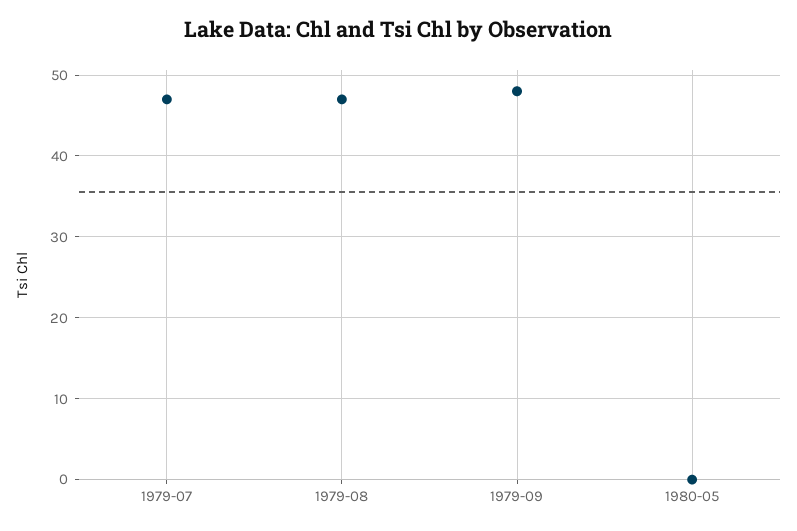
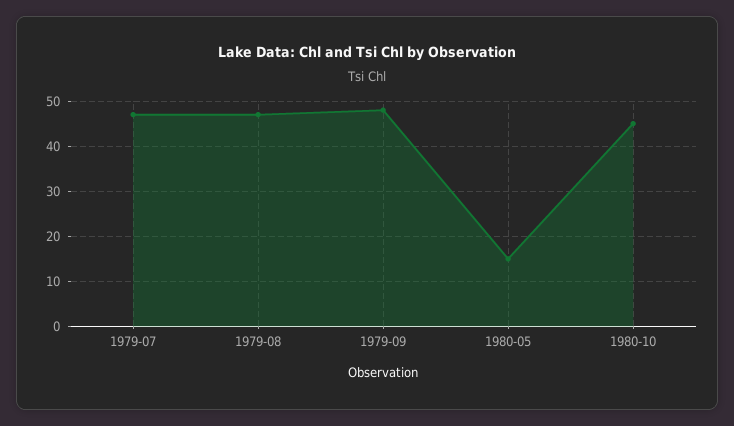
1980-05: 0 -> 15
1980-10: none -> 45

